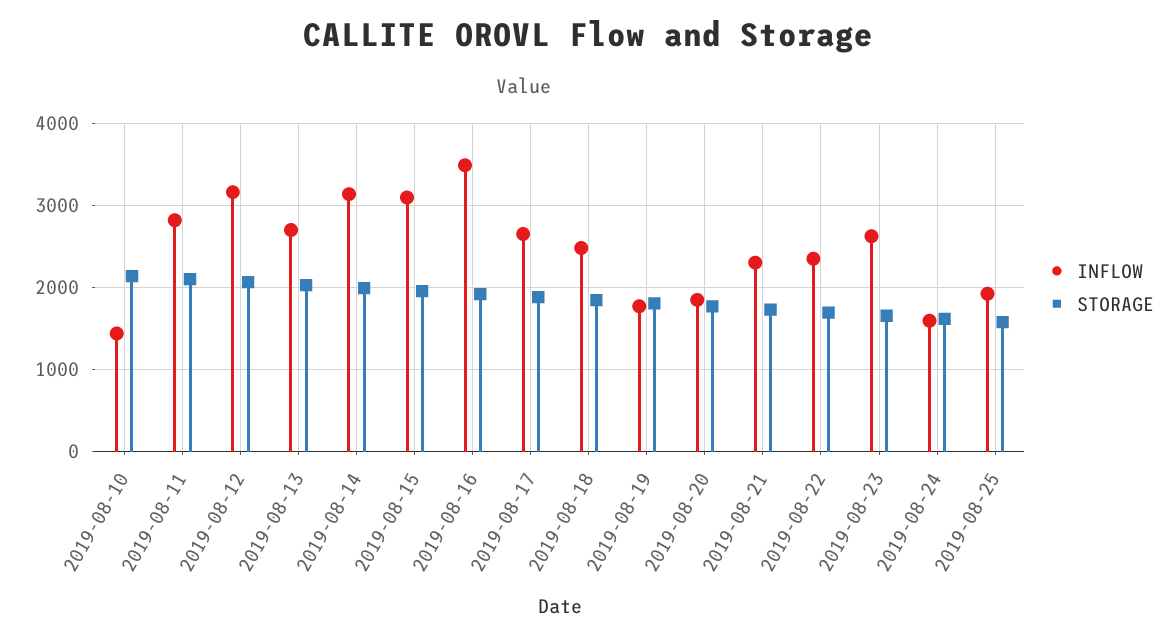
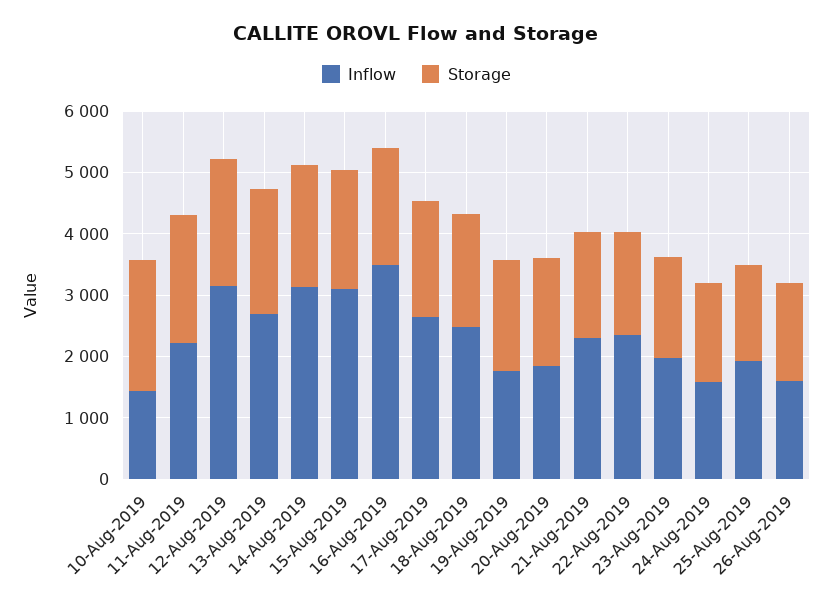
INFLOW, 2019-08-11: 2800 -> 2200
INFLOW, 2019-08-23: 2600 -> 2000
INFLOW, 26-Aug-2019: none -> 1600
STORAGE, 26-Aug-2019: none -> 1600

